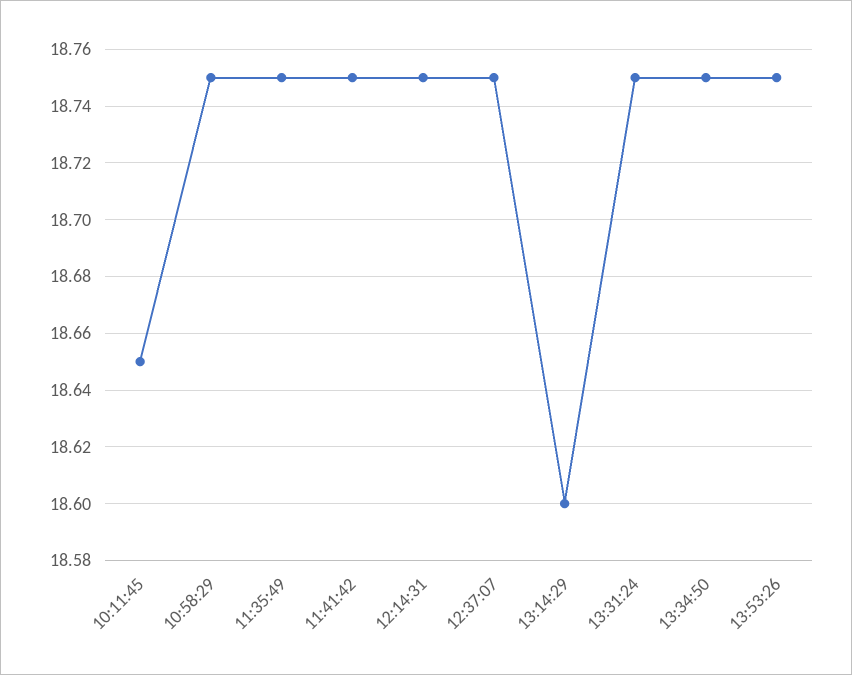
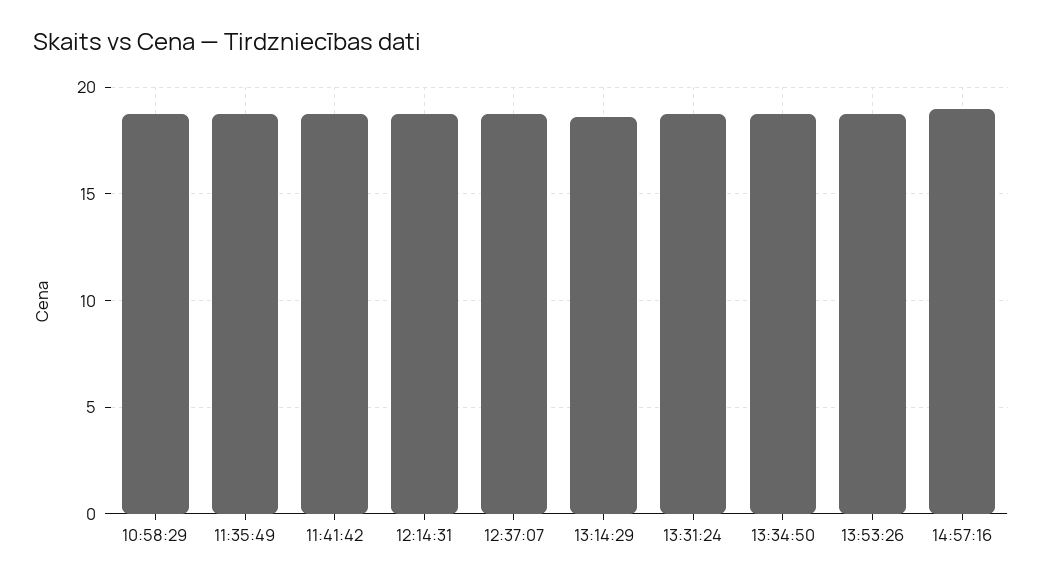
10:11:45: 18.65 -> none
14:57:16: none -> 19

